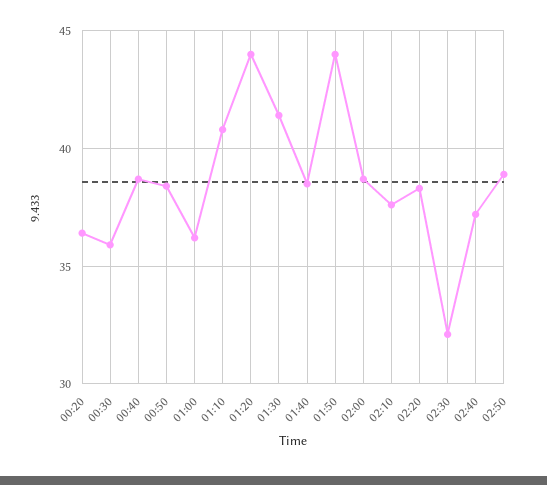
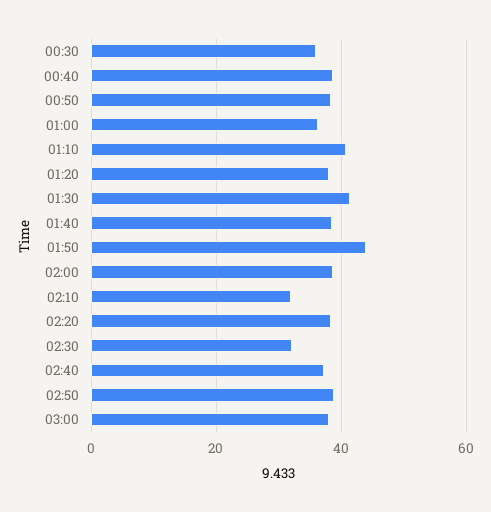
00:20: 36.5 -> none
01:20: 44 -> 38
02:10: 37.5 -> 32
03:00: none -> 38

